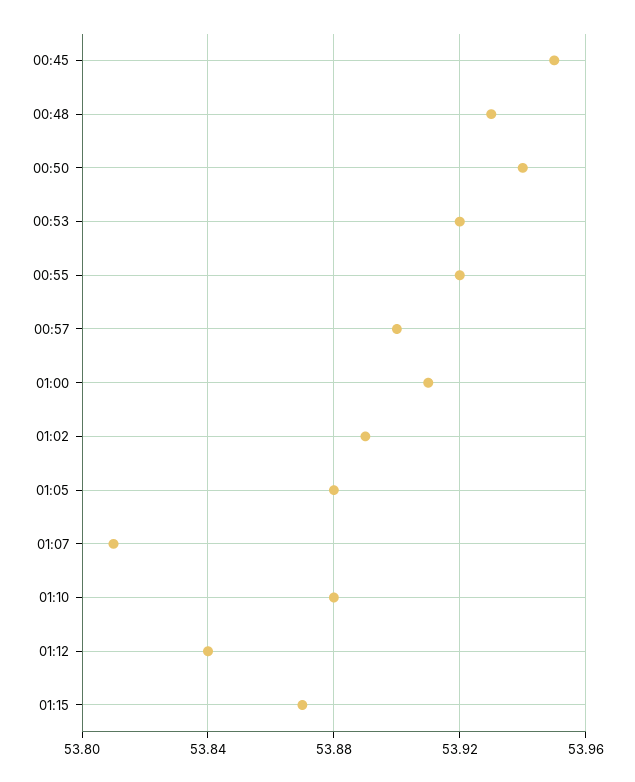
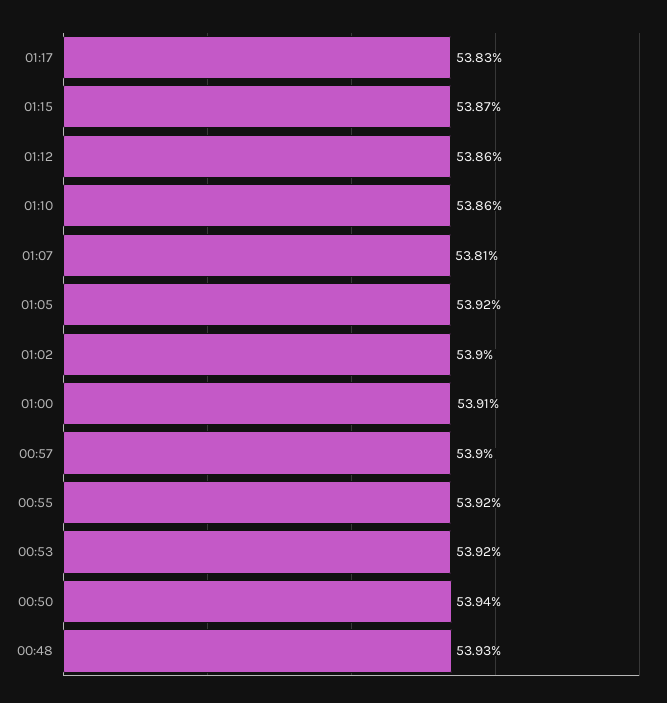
00:45: 53.95 -> none
01:02: 53.89 -> 53.9
01:05: 53.88 -> 53.92
01:10: 53.88 -> 53.86
01:12: 53.84 -> 53.86
01:17: none -> 53.83

